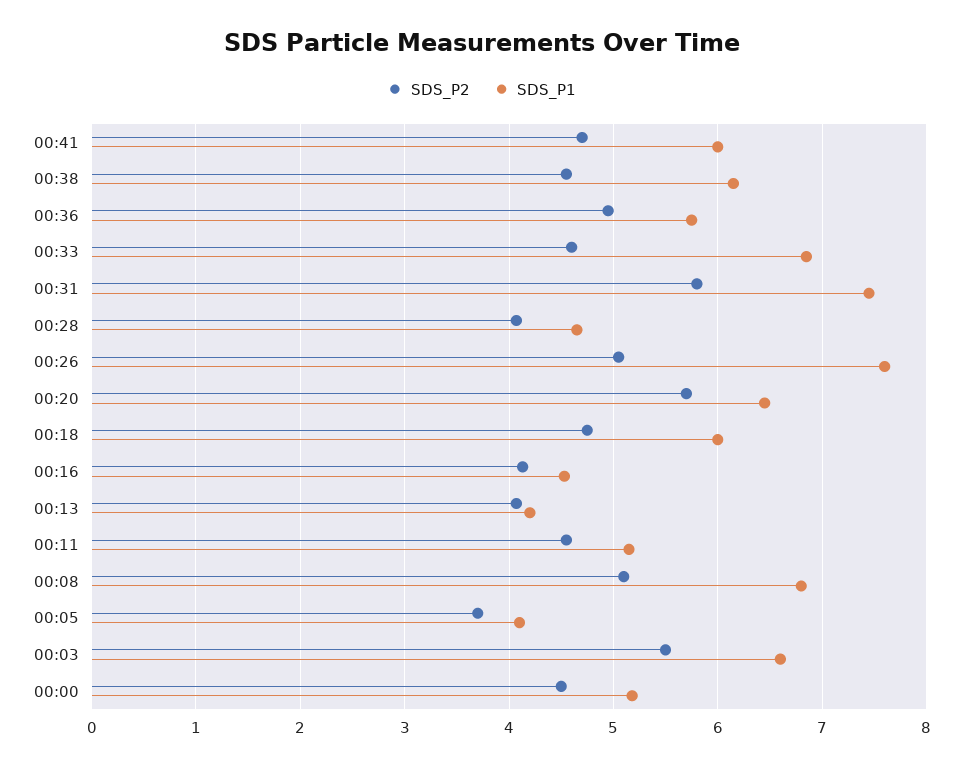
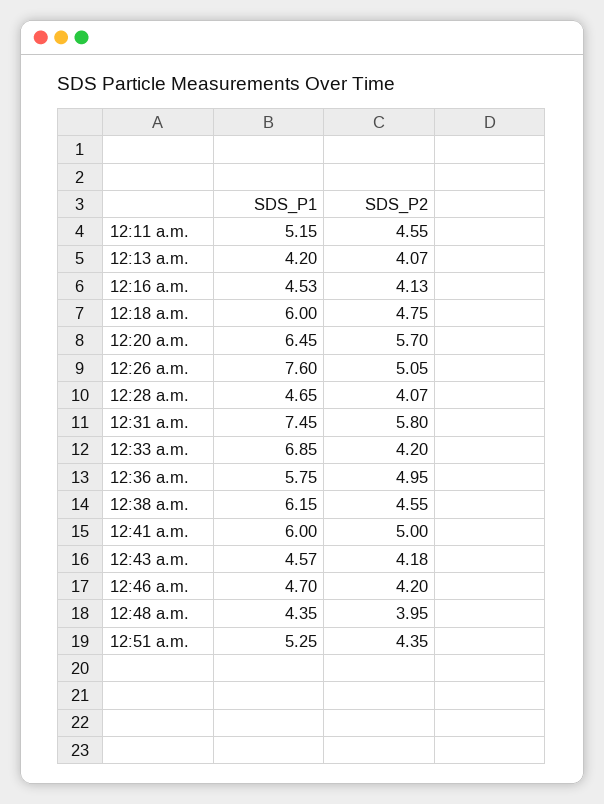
SDS_P2, 00:41: 4.7 -> 5
SDS_P2, 00:33: 4.6 -> 4.2
SDS_P2, 00:08: 5.1 -> none
SDS_P1, 00:08: 6.8 -> none
SDS_P2, 00:05: 3.7 -> none
SDS_P1, 00:05: 4.1 -> none
SDS_P2, 00:03: 5.5 -> none
SDS_P1, 00:03: 6.6 -> none
SDS_P2, 00:00: 4.5 -> none
SDS_P1, 00:00: 5.2 -> none
SDS_P1, 12:43 a.m.: none -> 4.57
SDS_P2, 12:43 a.m.: none -> 4.18
SDS_P1, 12:46 a.m.: none -> 4.7
SDS_P2, 12:46 a.m.: none -> 4.2
SDS_P1, 12:48 a.m.: none -> 4.35
SDS_P2, 12:48 a.m.: none -> 3.95
SDS_P1, 12:51 a.m.: none -> 5.25
SDS_P2, 12:51 a.m.: none -> 4.35

